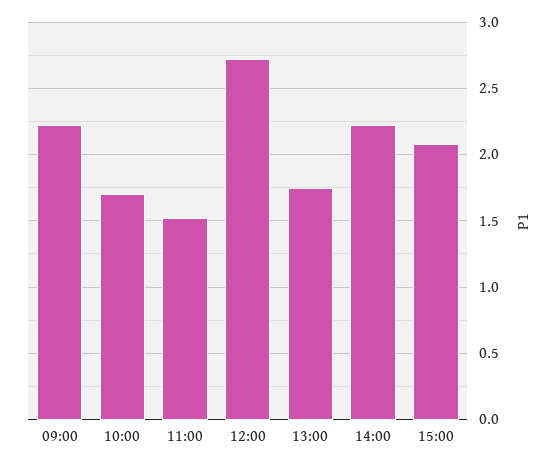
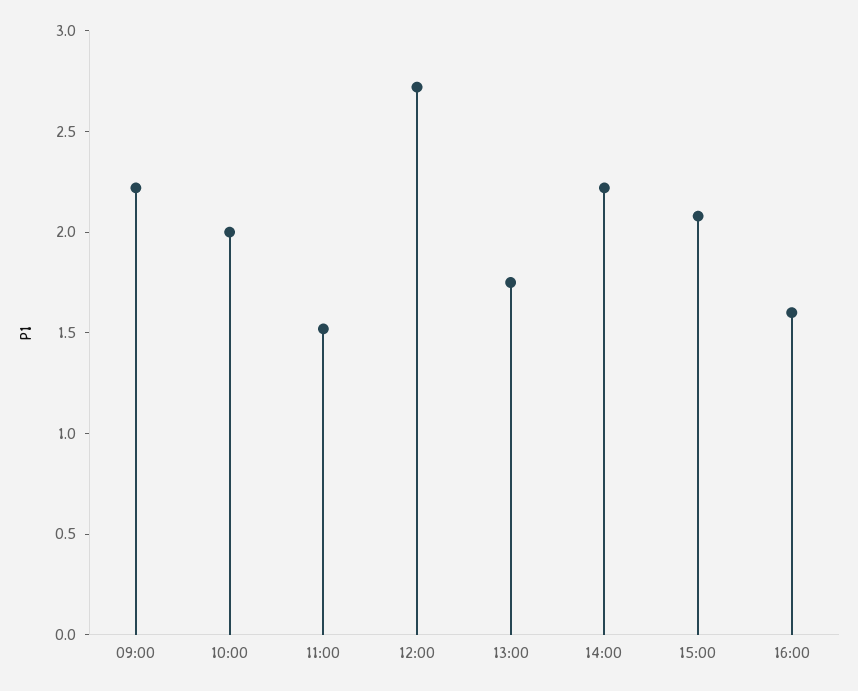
10:00: 1.7 -> 2
16:00: none -> 1.6

